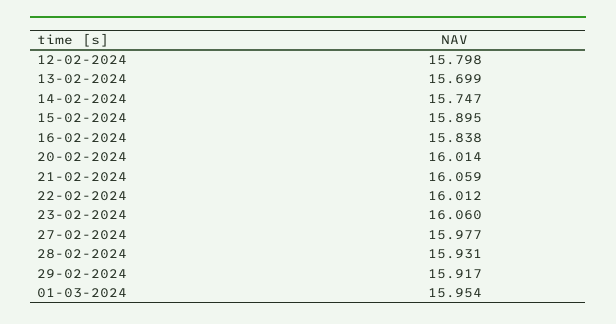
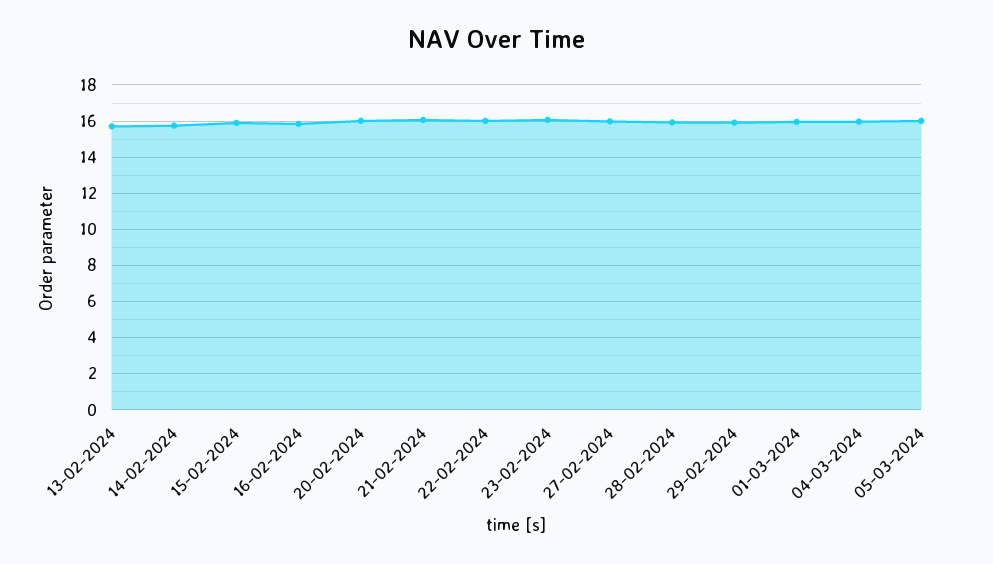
12-02-2024: 15.798 -> none
04-03-2024: none -> 16
05-03-2024: none -> 16

